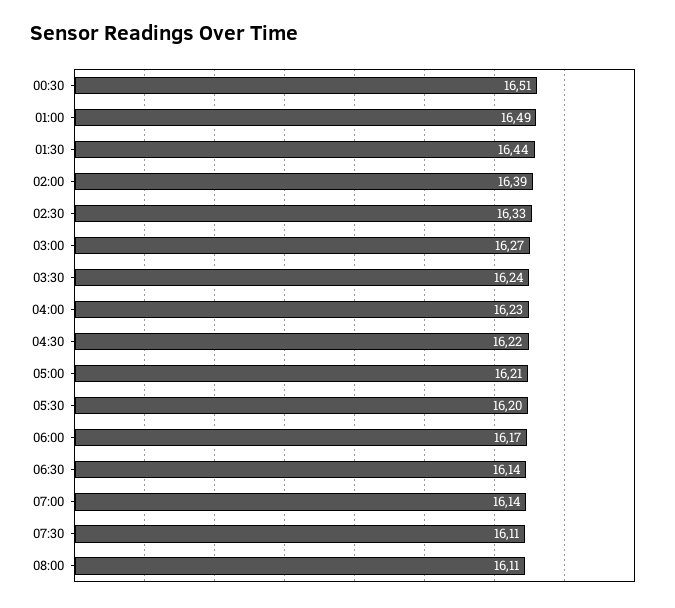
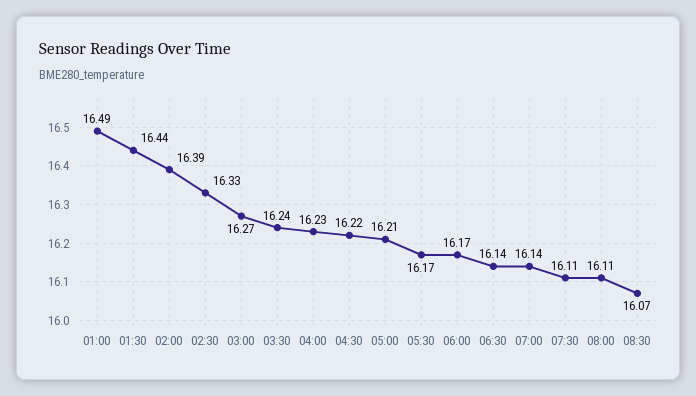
00:30: 16.51 -> none
05:30: 16.2 -> 16.17
08:30: none -> 16.07

